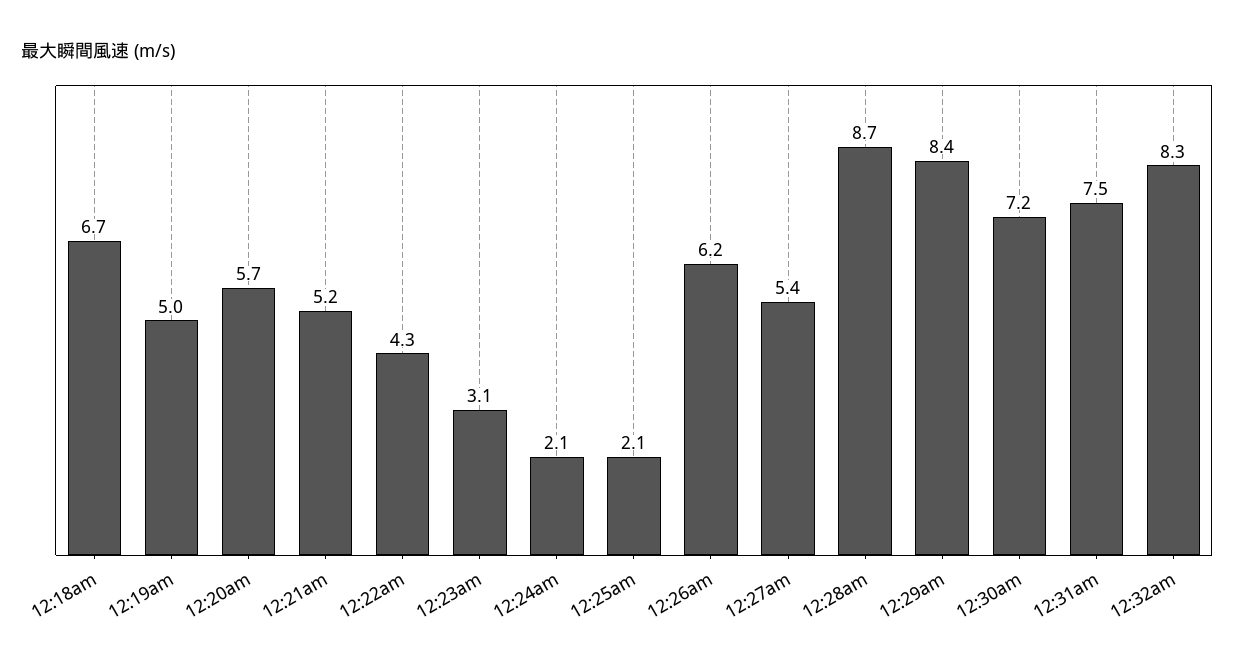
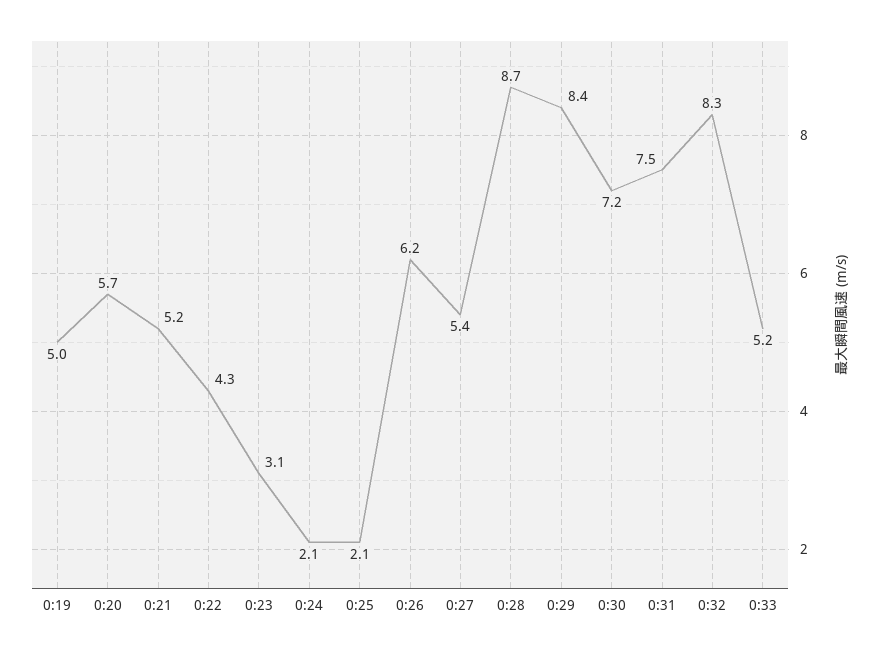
12:18am: 6.7 -> none
0:33: none -> 5.2

